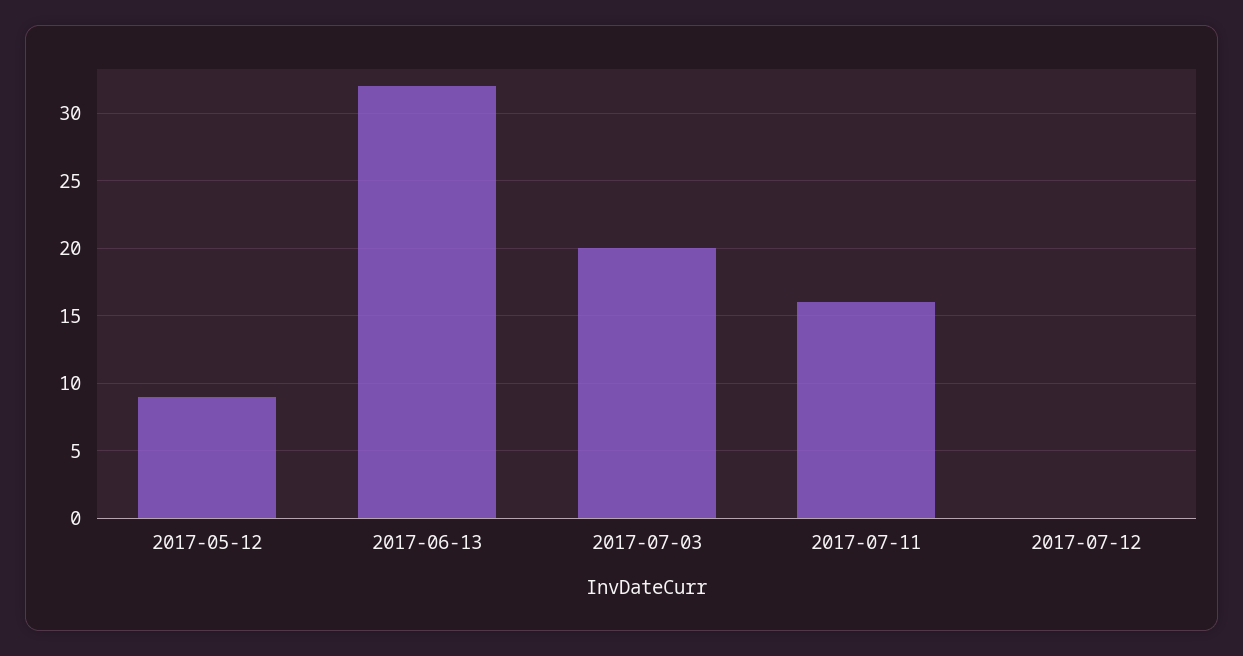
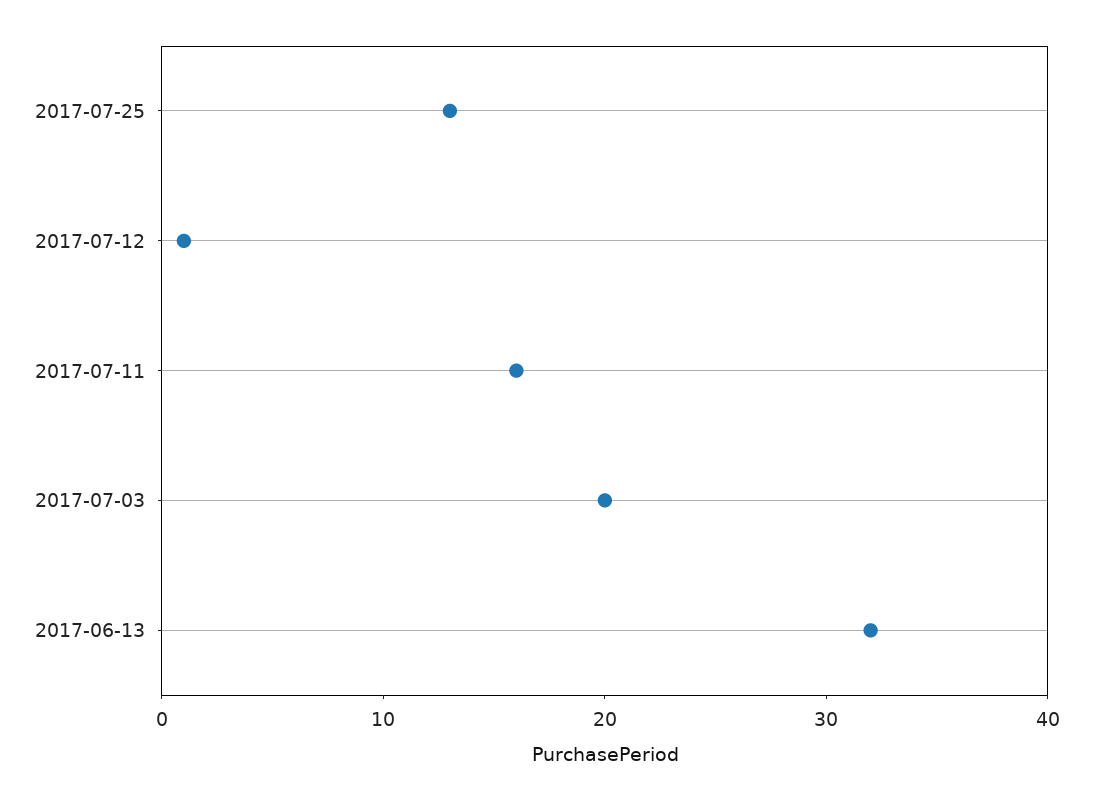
2017-05-12: 9 -> none
2017-07-12: 0 -> 1
2017-07-25: none -> 13

